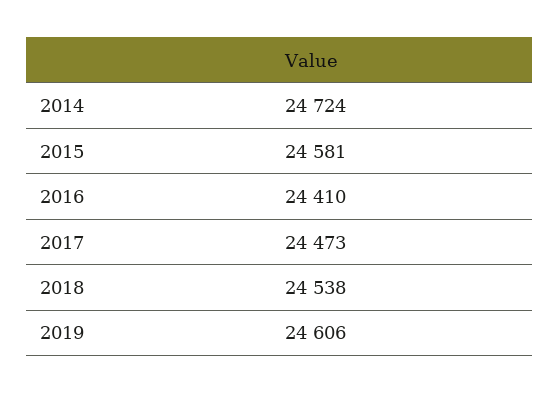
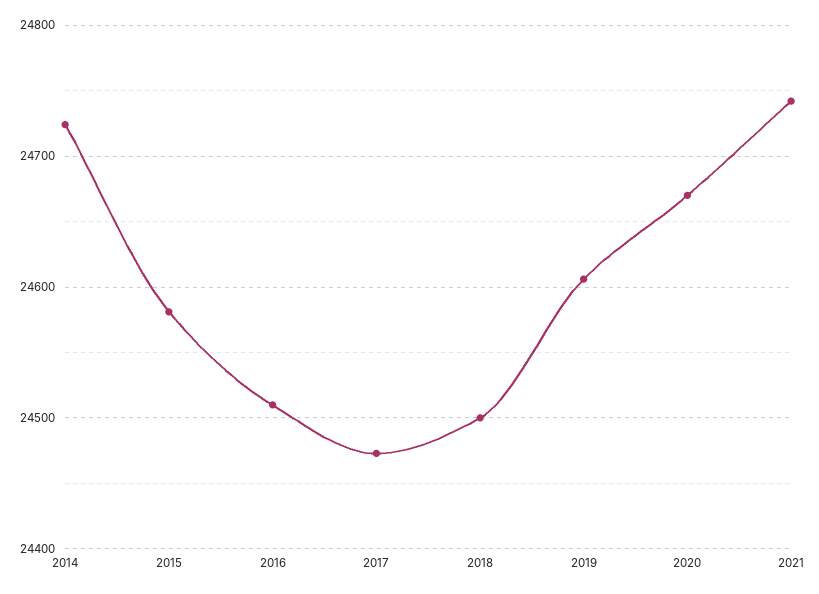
2016: 24410 -> 24510
2018: 24538 -> 24500
2020: none -> 24670
2021: none -> 24740

